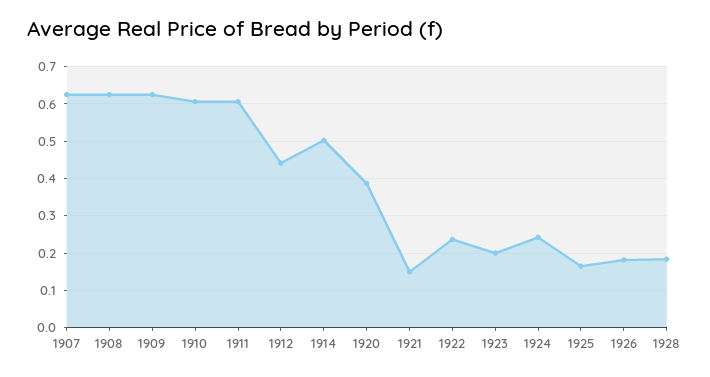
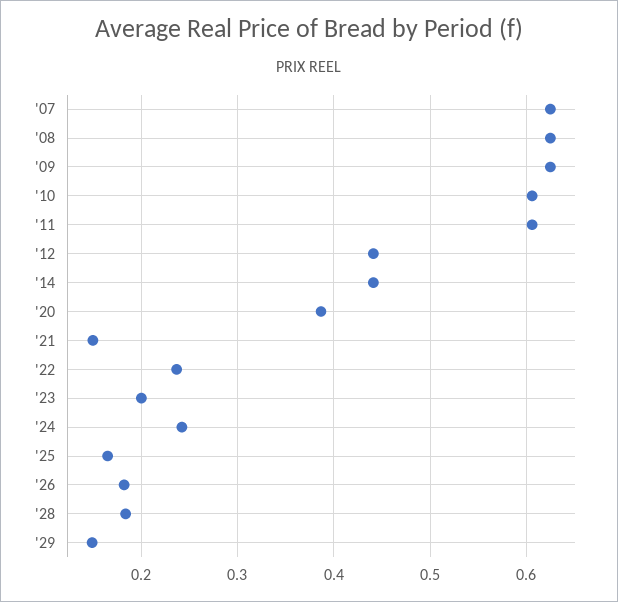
1914: 0.5 -> 0.44
'29: none -> 0.15

